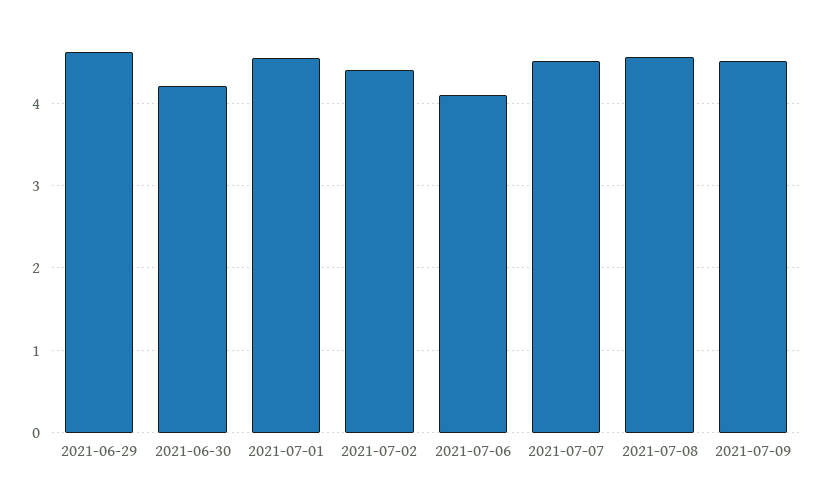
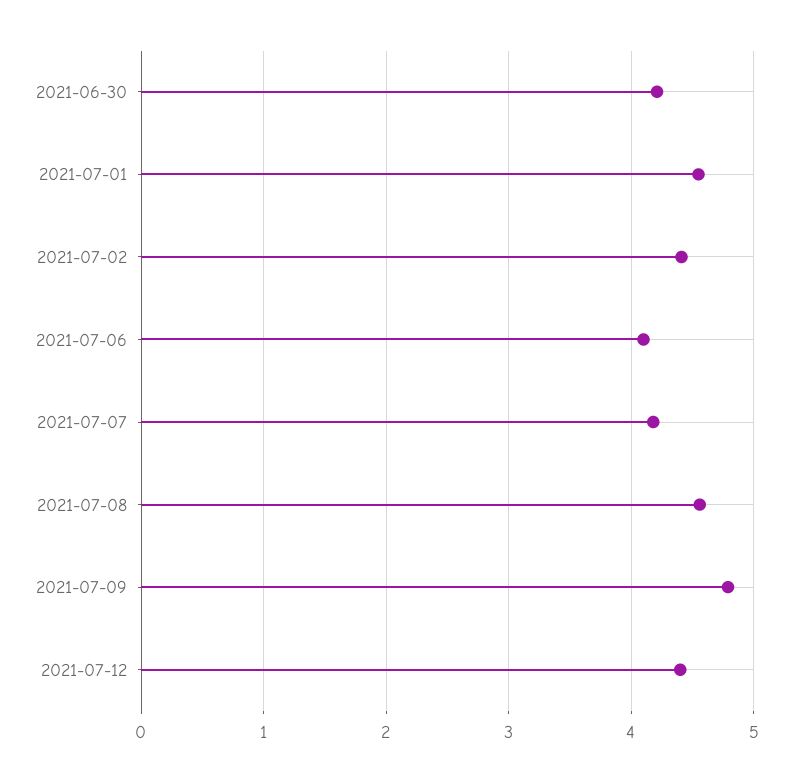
2021-06-29: 4.6 -> none
2021-07-07: 4.5 -> 4.2
2021-07-09: 4.5 -> 4.8
2021-07-12: none -> 4.4

